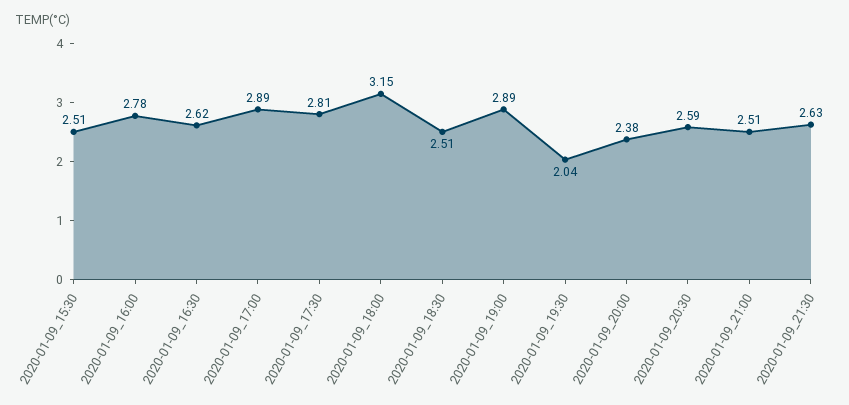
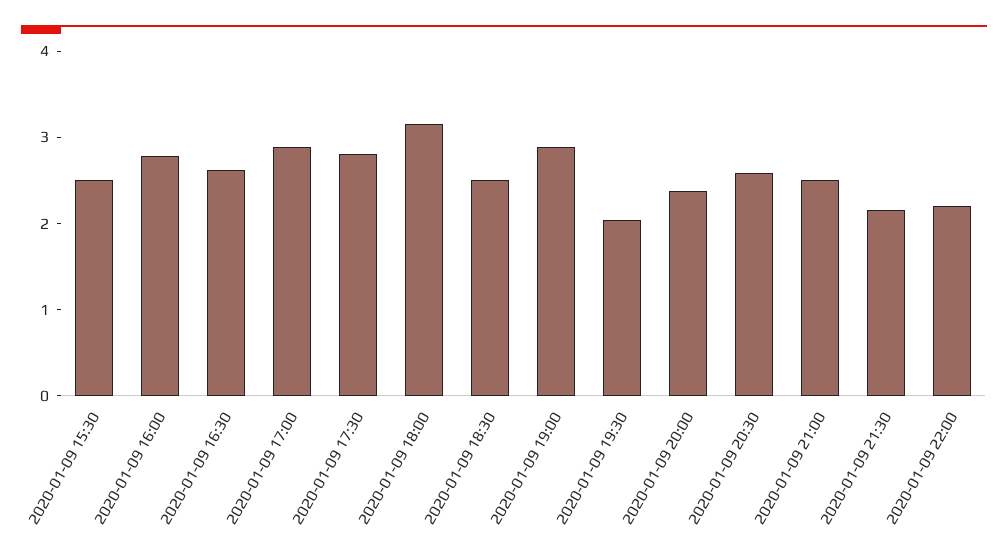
2020-01-09_21:30: 2.63 -> 2.2
2020-01-09 22:00: none -> 2.2

